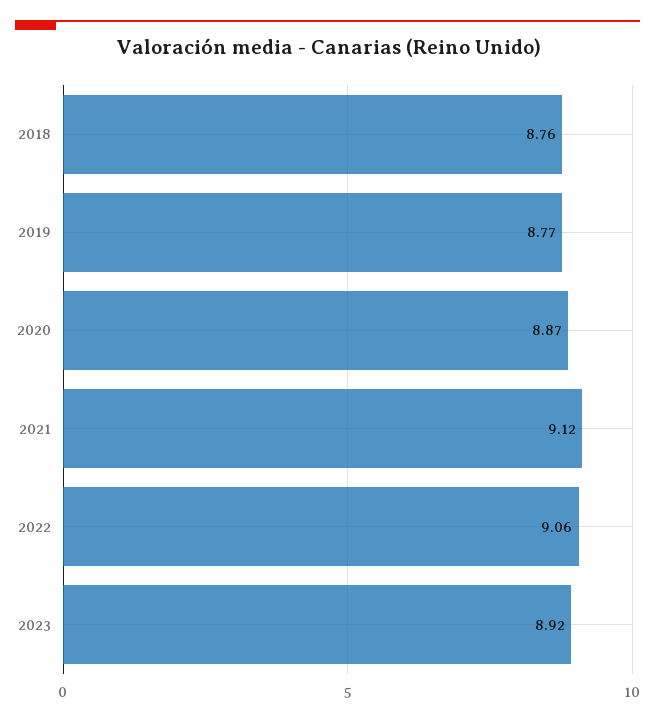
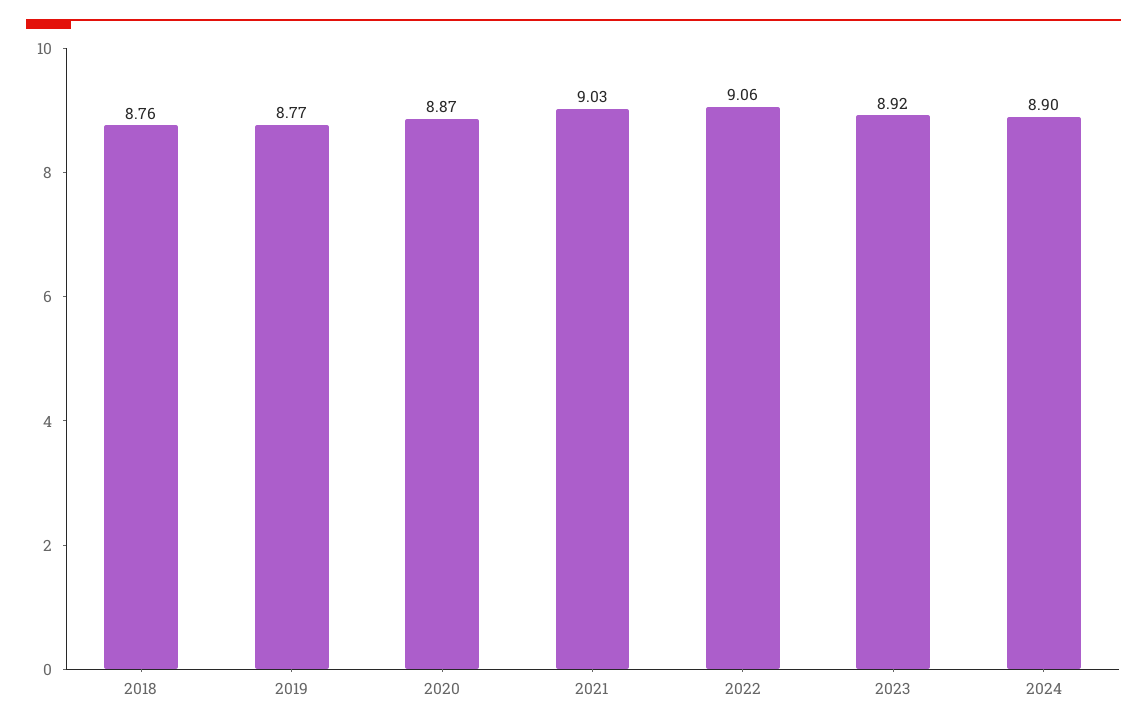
2021: 9.12 -> 9.03
2024: none -> 8.9

